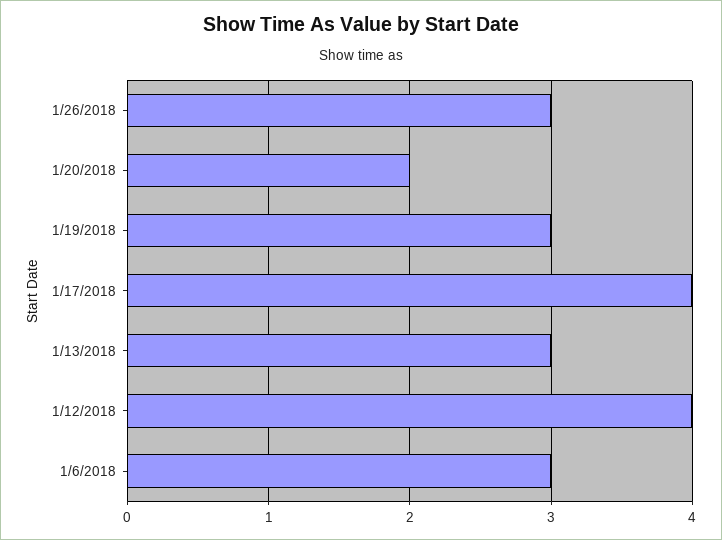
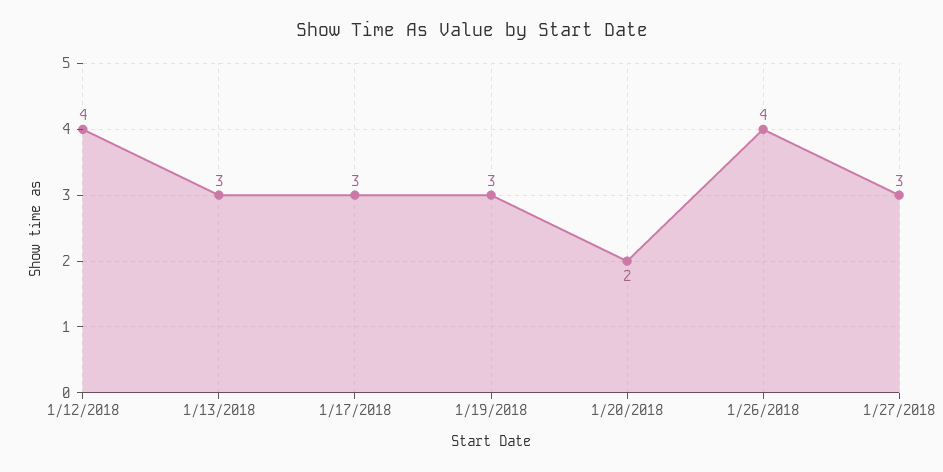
1/26/2018: 3 -> 4
1/17/2018: 4 -> 3
1/6/2018: 3 -> none
1/27/2018: none -> 3

